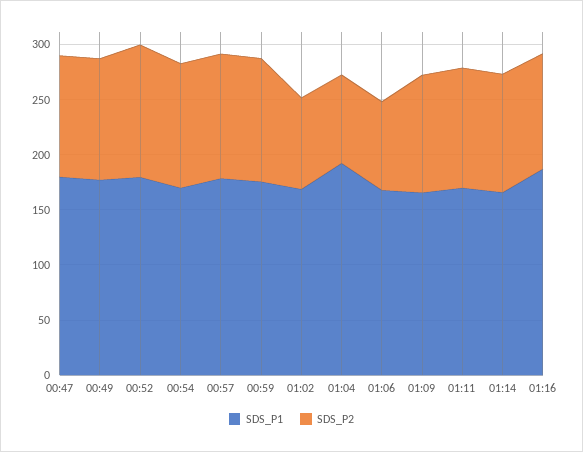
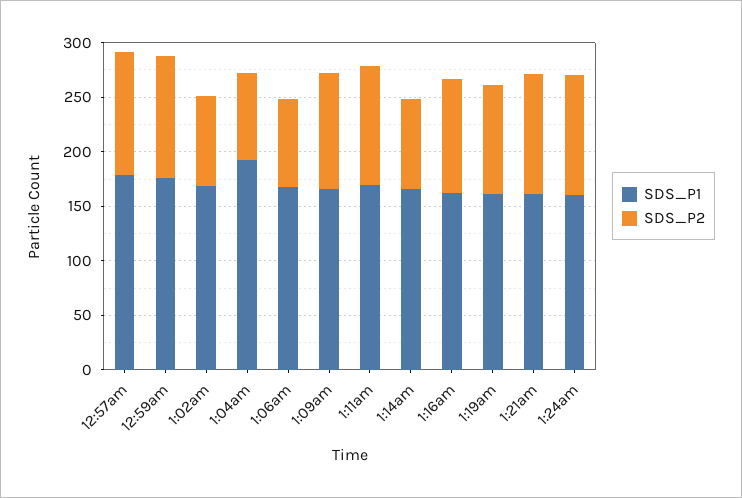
SDS_P1, 00:47: 180 -> none
SDS_P2, 00:47: 110 -> none
SDS_P1, 00:49: 180 -> none
SDS_P2, 00:49: 110 -> none
SDS_P1, 00:52: 180 -> none
SDS_P2, 00:52: 120 -> none
SDS_P1, 00:54: 170 -> none
SDS_P2, 00:54: 110 -> none
SDS_P2, 01:14: 110 -> 80
SDS_P1, 01:16: 190 -> 160
SDS_P1, 1:19am: none -> 160
SDS_P2, 1:19am: none -> 100
SDS_P1, 1:21am: none -> 160
SDS_P2, 1:21am: none -> 110
SDS_P1, 1:24am: none -> 160
SDS_P2, 1:24am: none -> 110

